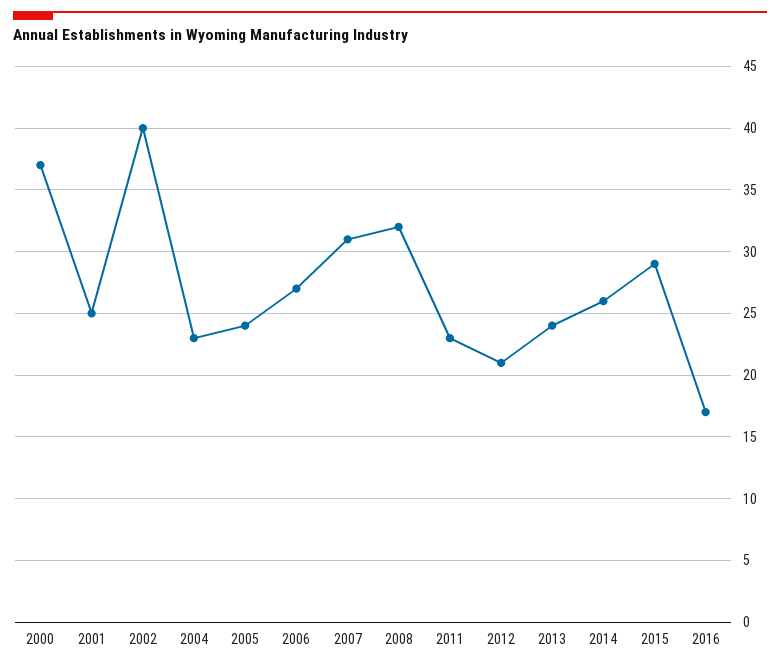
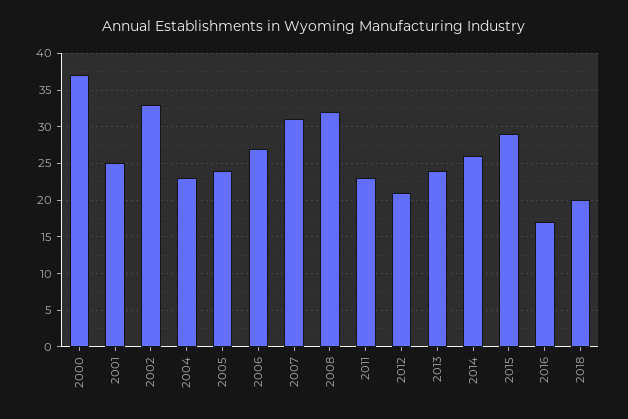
2002: 40 -> 33
2018: none -> 20

